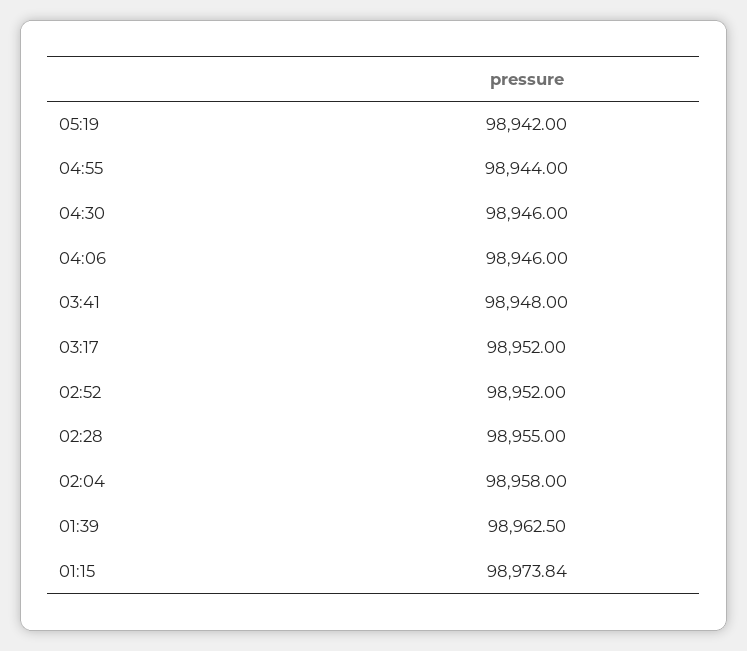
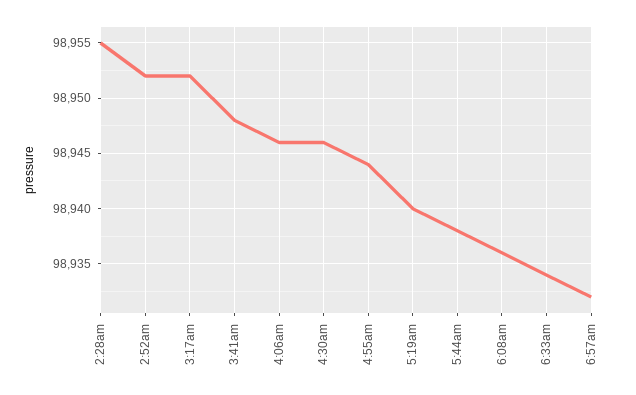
05:19: 98942 -> 98940
02:04: 98958 -> none
01:39: 98962.5 -> none
01:15: 98973.84 -> none
5:44am: none -> 98938
6:08am: none -> 98936
6:33am: none -> 98934
6:57am: none -> 98932

